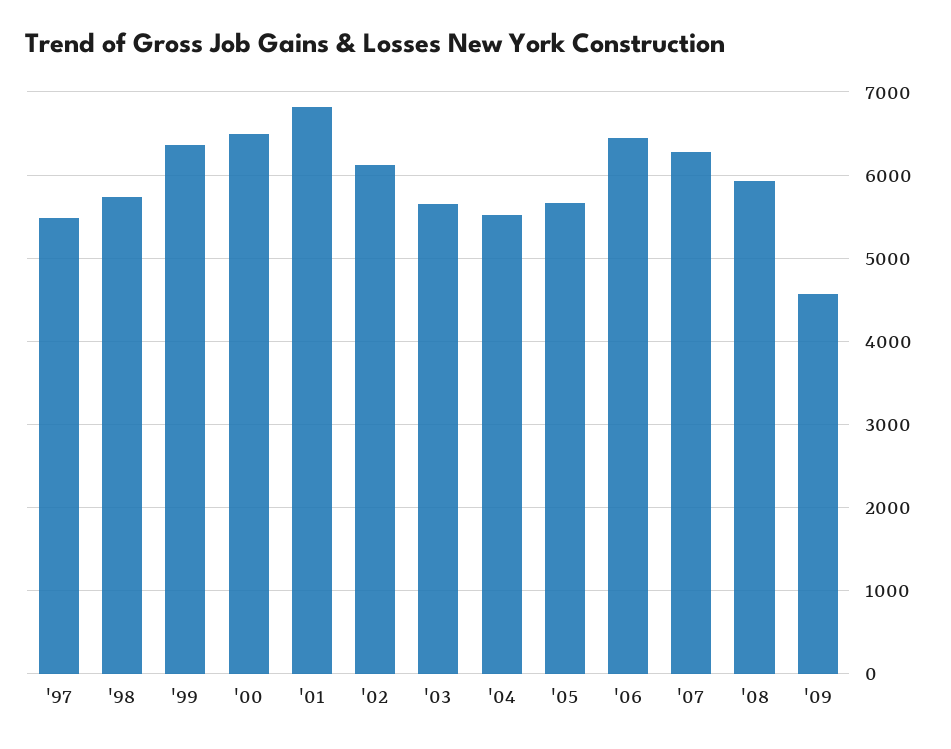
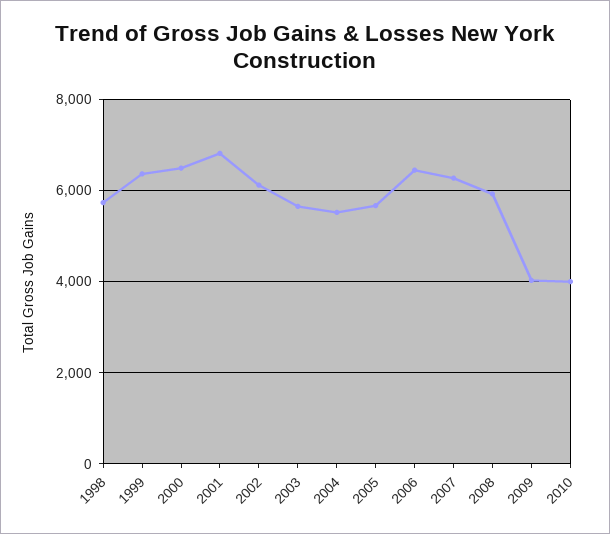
'97: 5500 -> none
'09: 4600 -> 4000
2010: none -> 4000

